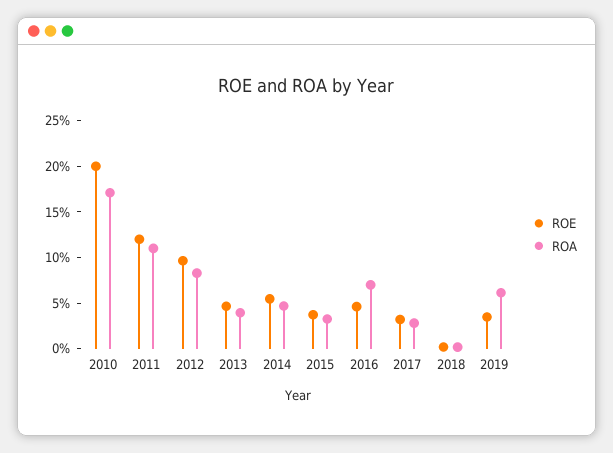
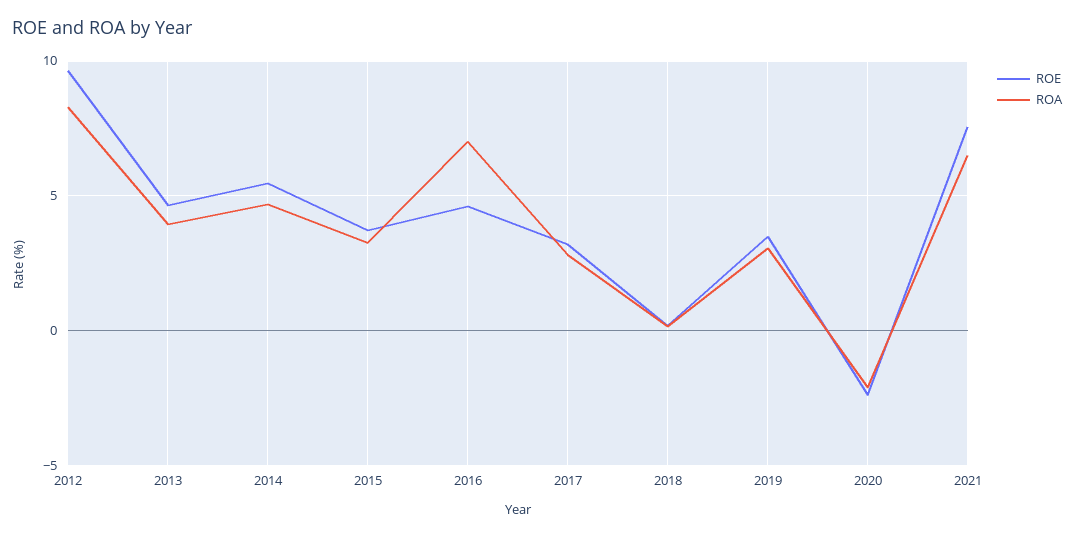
ROE, 2010: 20 -> none
ROA, 2010: 17 -> none
ROE, 2011: 12 -> none
ROA, 2011: 11 -> none
ROA, 2019: 6 -> 3
ROE, 2020: none -> -2.5
ROA, 2020: none -> -2
ROE, 2021: none -> 7.5
ROA, 2021: none -> 6.5

